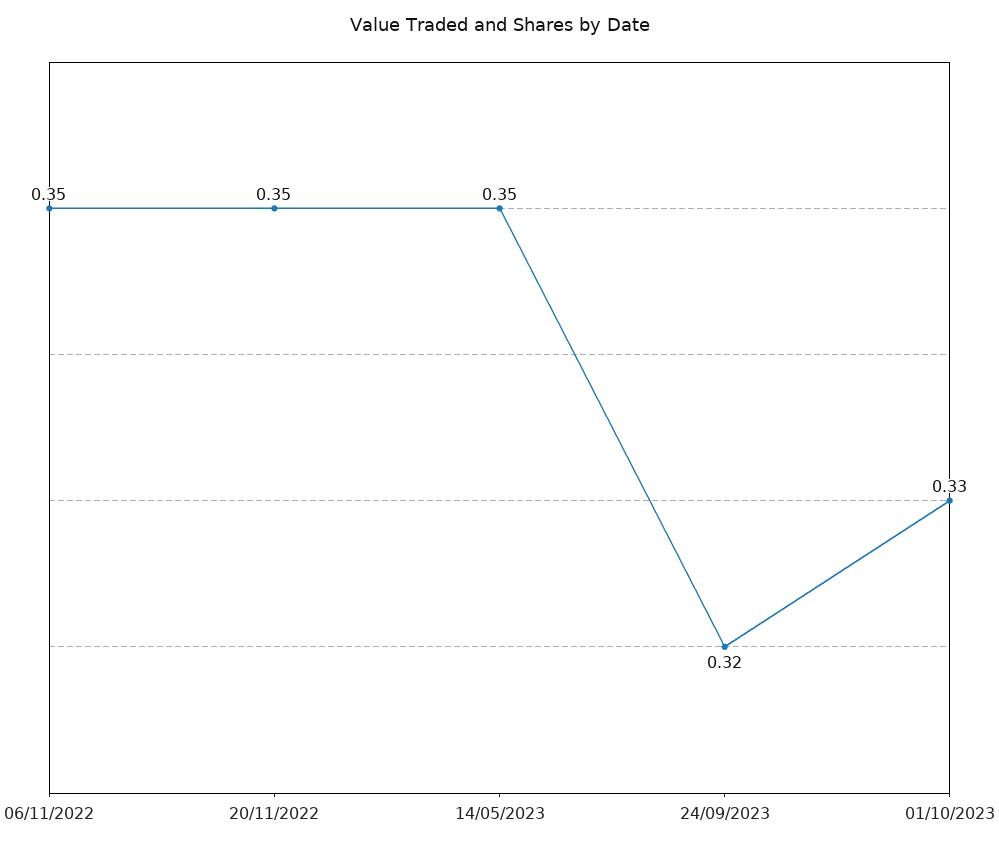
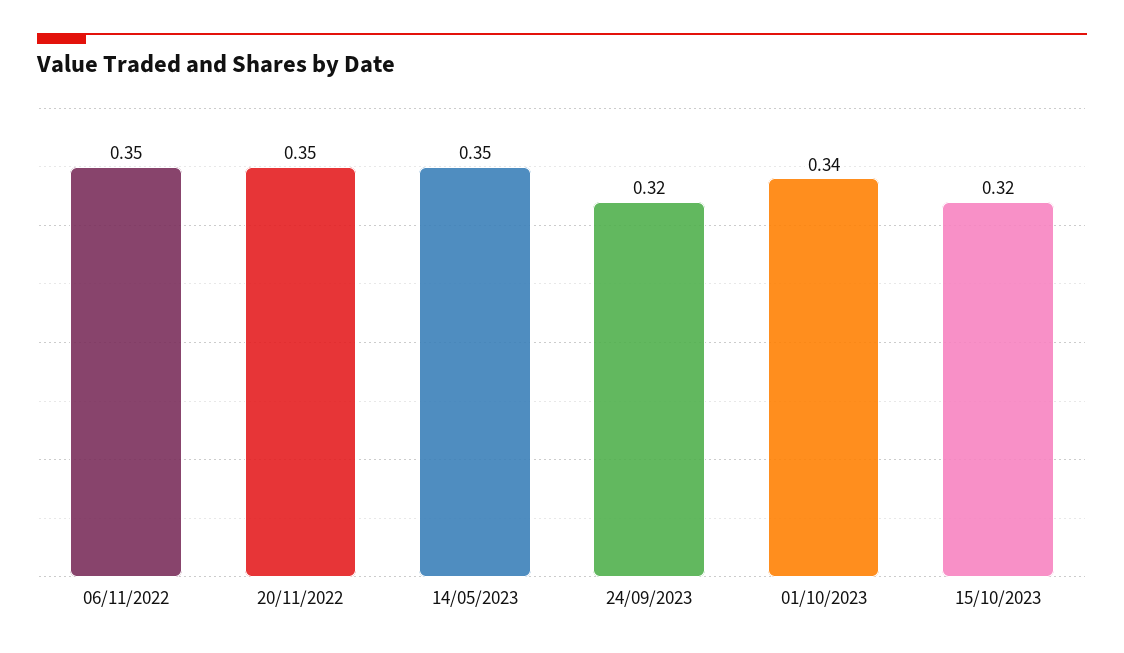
01/10/2023: 0.33 -> 0.34
15/10/2023: none -> 0.32

